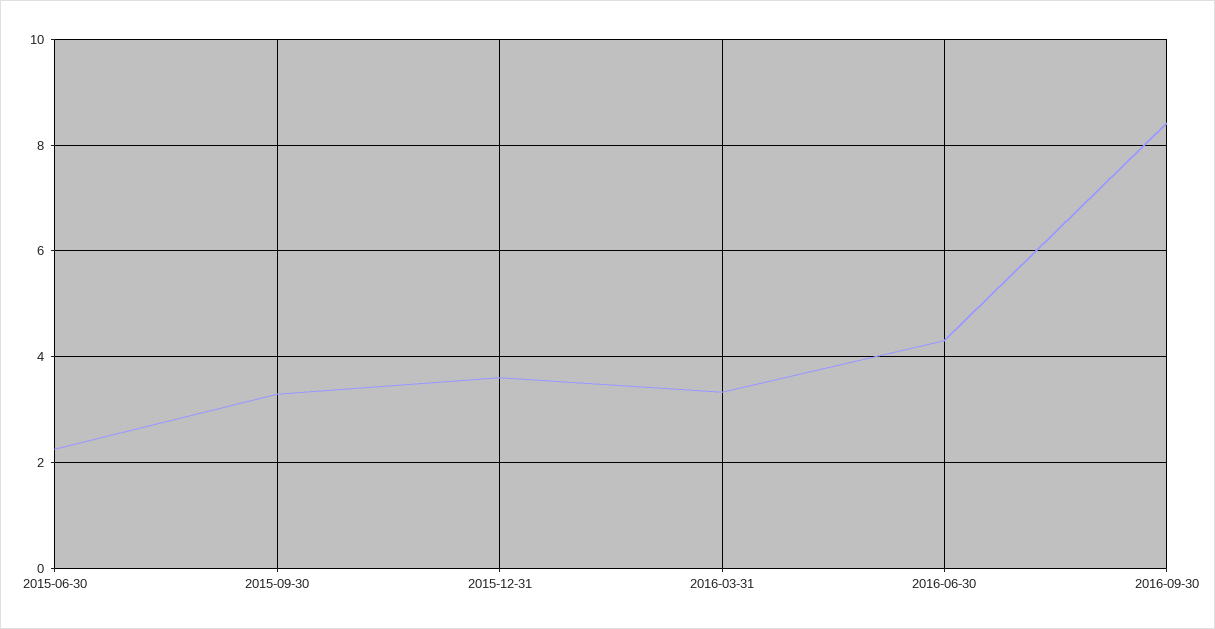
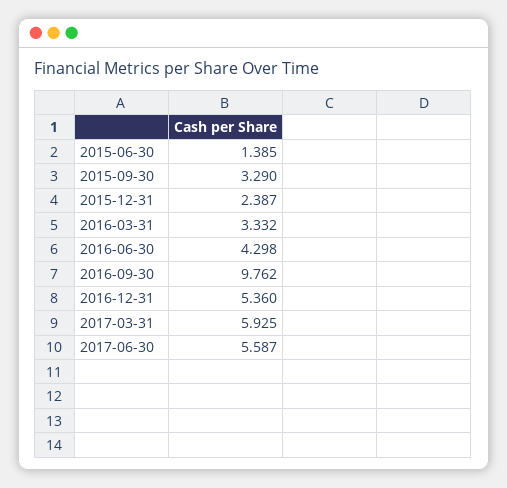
2015-06-30: 2.2 -> 1.385
2015-12-31: 3.6 -> 2.387
2016-09-30: 8.4 -> 9.762
2016-12-31: none -> 5.36
2017-03-31: none -> 5.925
2017-06-30: none -> 5.587

